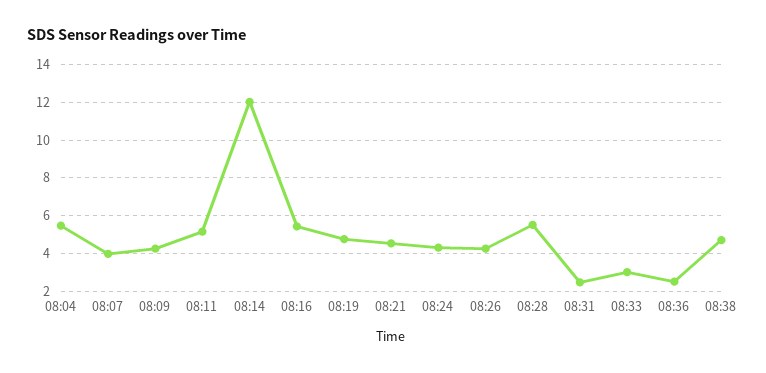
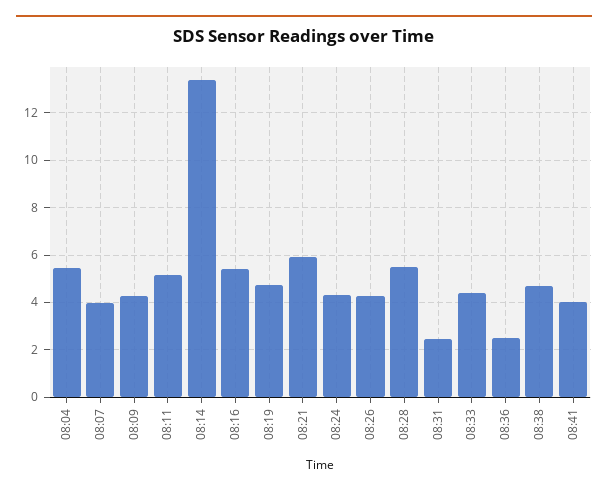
08:14: 12 -> 13.5
08:21: 4.5 -> 6
08:33: 3 -> 4.5
08:41: none -> 4

